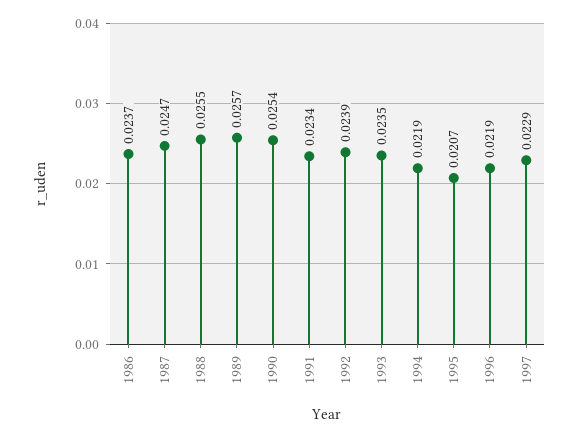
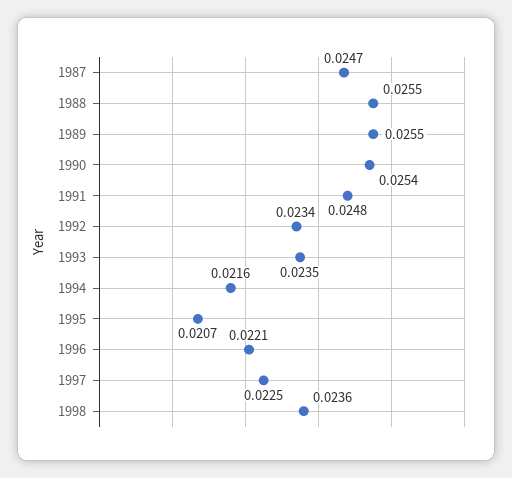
1986: 0.0237 -> none
1989: 0.0257 -> 0.0255
1991: 0.0234 -> 0.0248
1992: 0.0239 -> 0.0234
1994: 0.0219 -> 0.0216
1996: 0.0219 -> 0.0221
1997: 0.0229 -> 0.0225
1998: none -> 0.0236

